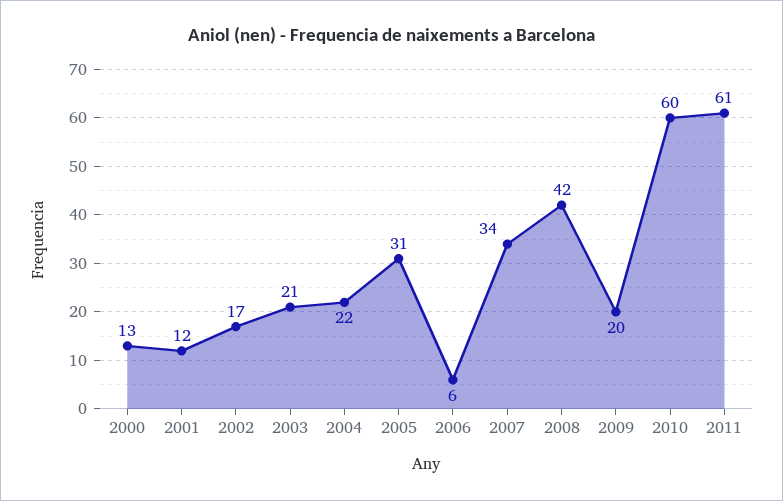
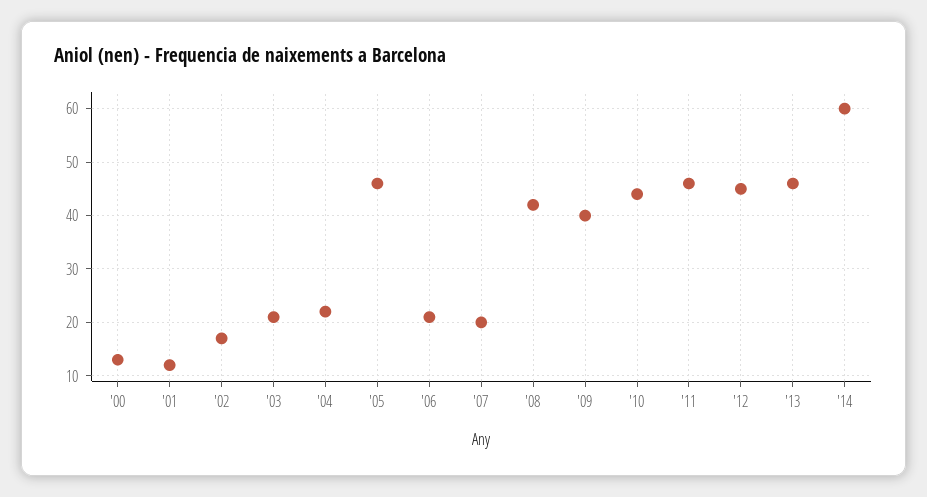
2005: 31 -> 45
2006: 6 -> 20
2007: 34 -> 20
2009: 20 -> 40
2010: 60 -> 45
2011: 61 -> 45
'12: none -> 45
'13: none -> 45
'14: none -> 60

